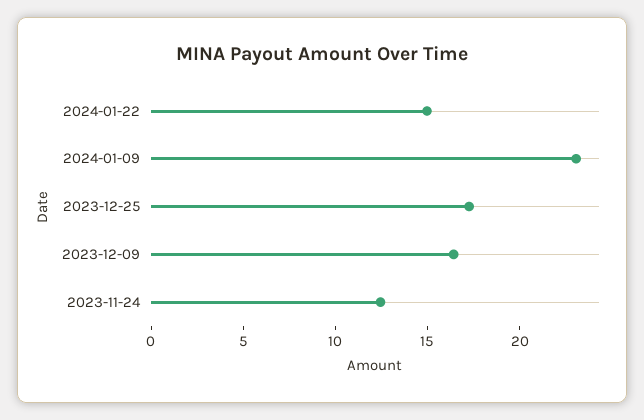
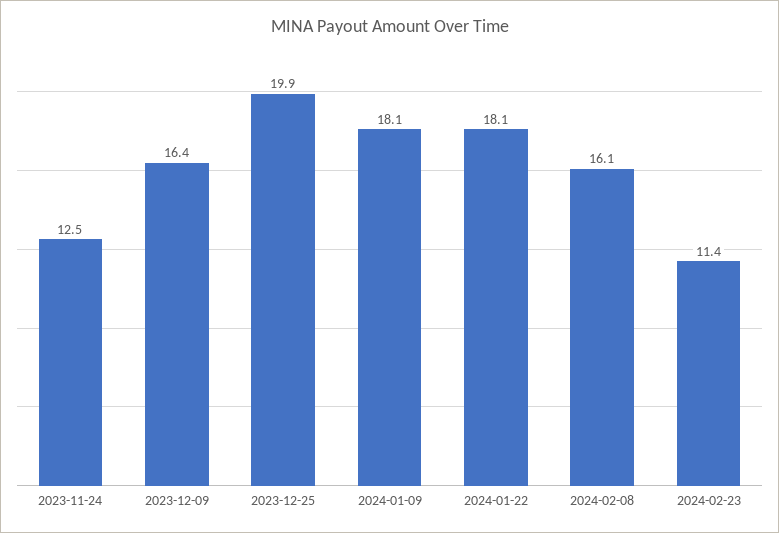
2024-01-22: 15 -> 18.1
2024-01-09: 23 -> 18.1
2023-12-25: 17 -> 19.9
2024-02-08: none -> 16.1
2024-02-23: none -> 11.4

